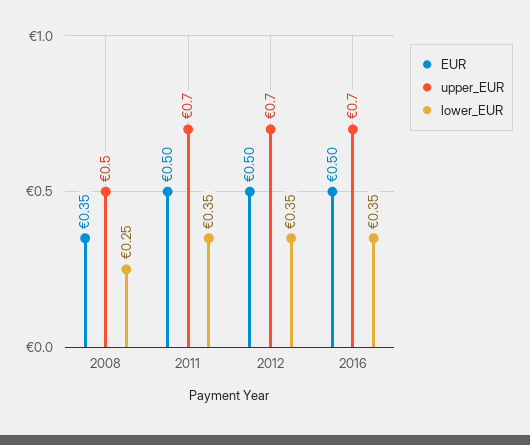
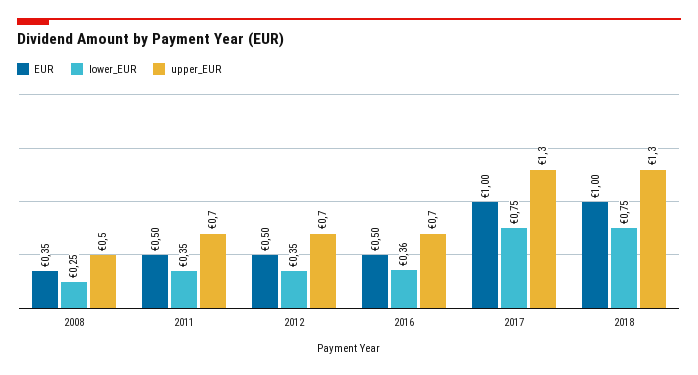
lower_EUR, 2016: 0.35 -> 0.36
EUR, 2017: none -> 1
lower_EUR, 2017: none -> 0.75
upper_EUR, 2017: none -> 1.3
EUR, 2018: none -> 1
lower_EUR, 2018: none -> 0.75
upper_EUR, 2018: none -> 1.3

